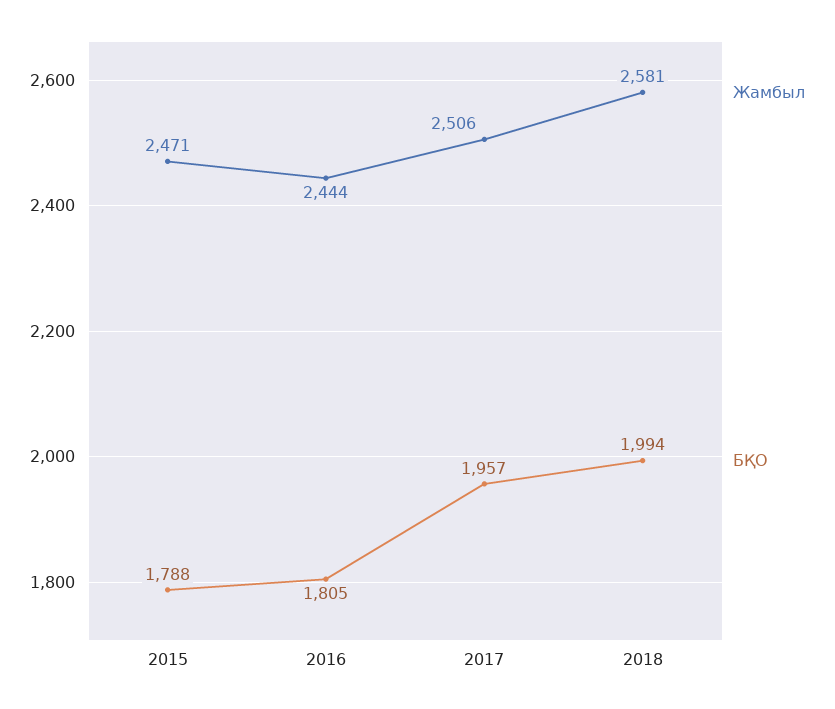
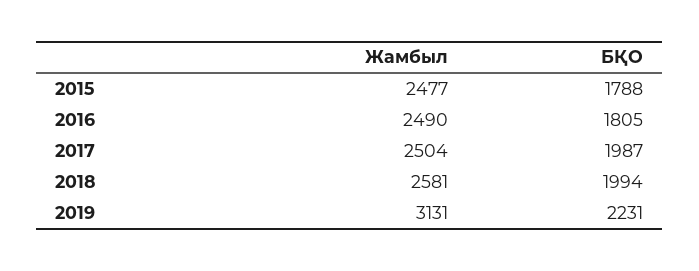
Жамбыл, 2015: 2471 -> 2477
Жамбыл, 2016: 2444 -> 2490
Жамбыл, 2017: 2506 -> 2504
БҚО, 2017: 1957 -> 1987
Жамбыл, 2019: none -> 3131
БҚО, 2019: none -> 2231

